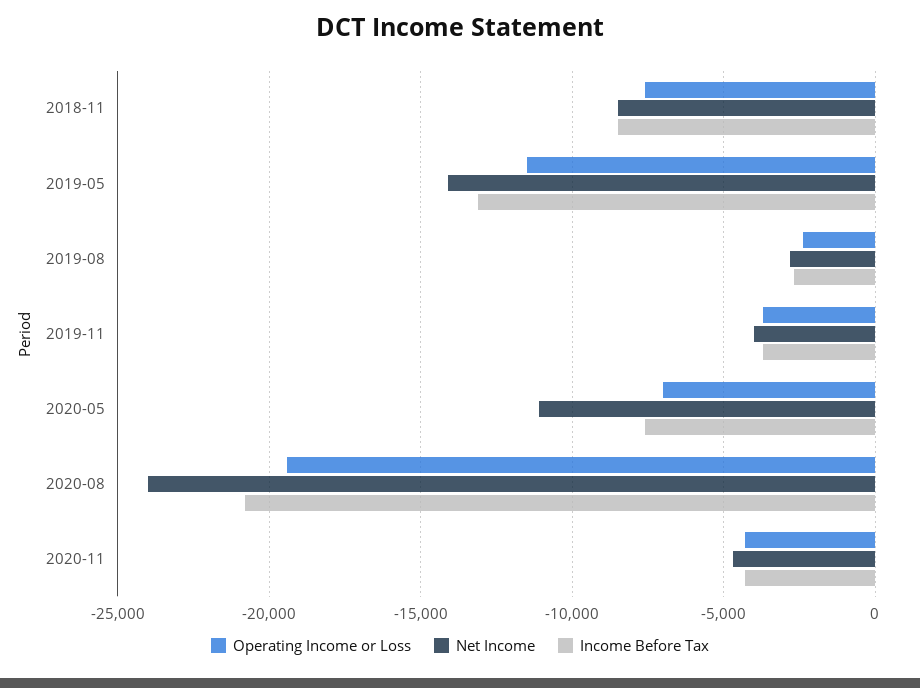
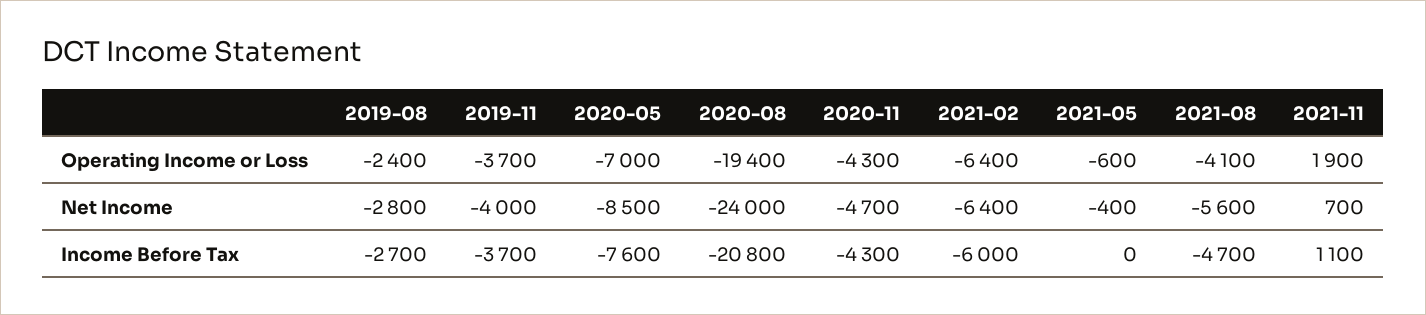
Operating Income or Loss, 2018-11: -7500 -> none
Net Income, 2018-11: -8500 -> none
Income Before Tax, 2018-11: -8500 -> none
Operating Income or Loss, 2019-05: -11500 -> none
Net Income, 2019-05: -14000 -> none
Income Before Tax, 2019-05: -13000 -> none
Net Income, 2020-05: -11000 -> -8500
Operating Income or Loss, 2021-02: none -> -6400
Operating Income or Loss, 2021-05: none -> -600
Operating Income or Loss, 2021-08: none -> -4100
Operating Income or Loss, 2021-11: none -> 1900
Net Income, 2021-02: none -> -6400
Net Income, 2021-05: none -> -400
Net Income, 2021-08: none -> -5600
Net Income, 2021-11: none -> 700
Income Before Tax, 2021-02: none -> -6000
Income Before Tax, 2021-05: none -> 0
Income Before Tax, 2021-08: none -> -4700
Income Before Tax, 2021-11: none -> 1100

